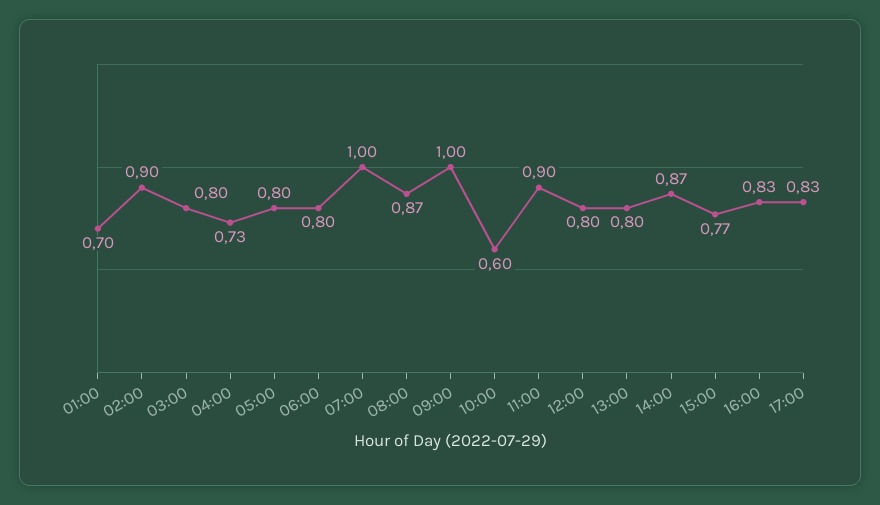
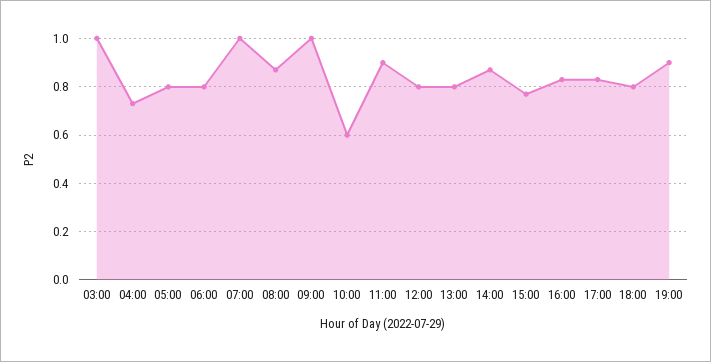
01:00: 0.7 -> none
02:00: 0.9 -> none
03:00: 0.8 -> 1
18:00: none -> 0.8
19:00: none -> 0.9

